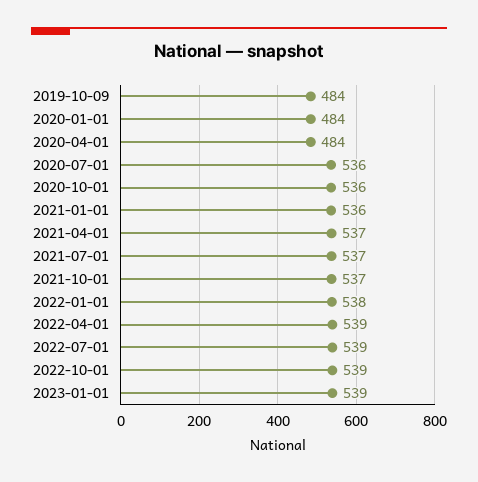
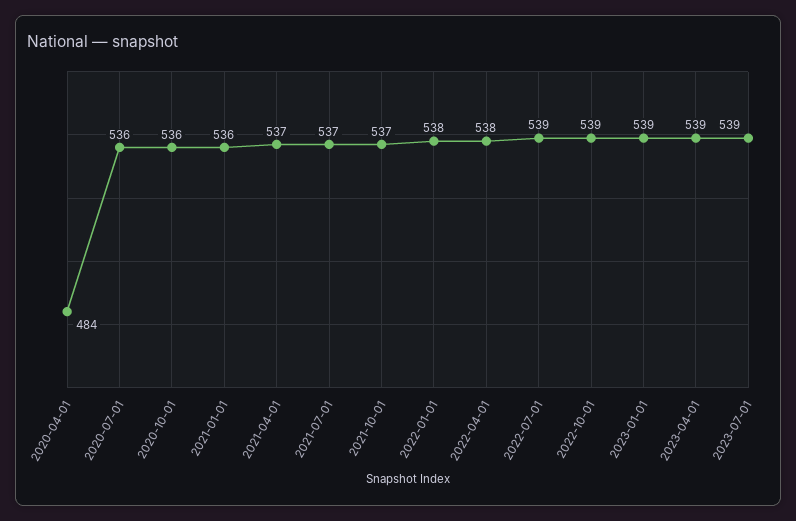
2019-10-09: 484 -> none
2020-01-01: 484 -> none
2022-04-01: 539 -> 538
2023-04-01: none -> 539
2023-07-01: none -> 539

